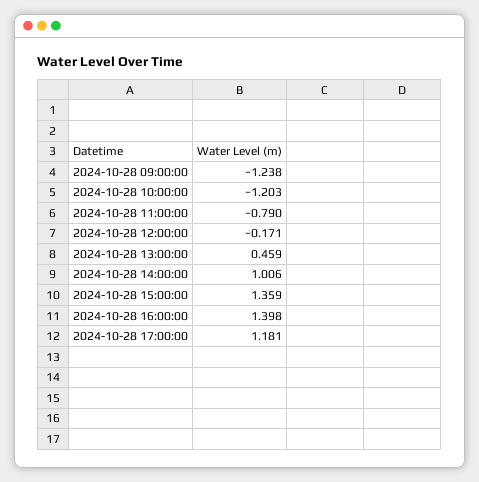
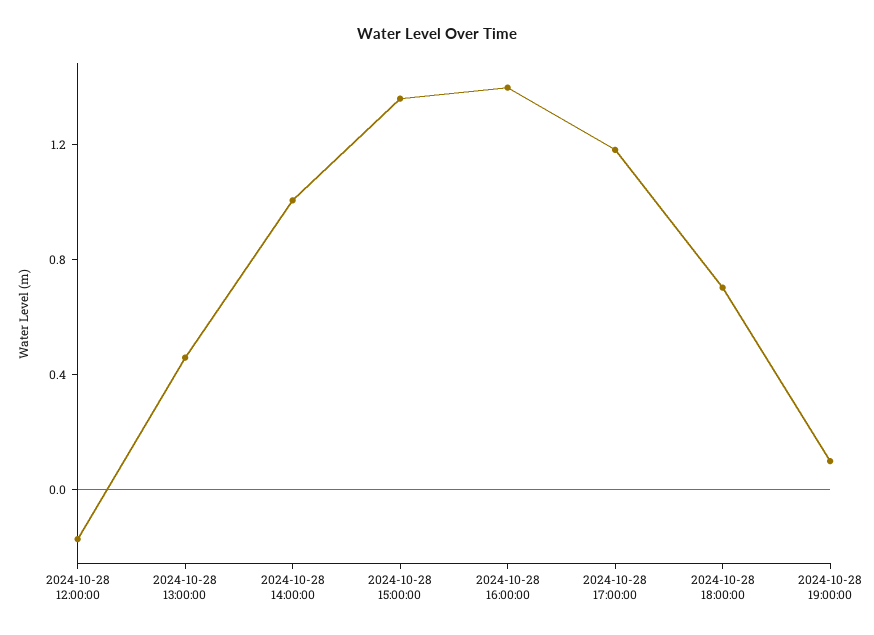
2024-10-28 09:00:00: -1.238 -> none
2024-10-28 10:00:00: -1.203 -> none
2024-10-28 11:00:00: -0.79 -> none
2024-10-28 18:00:00: none -> 0.7
2024-10-28 19:00:00: none -> 0.1

